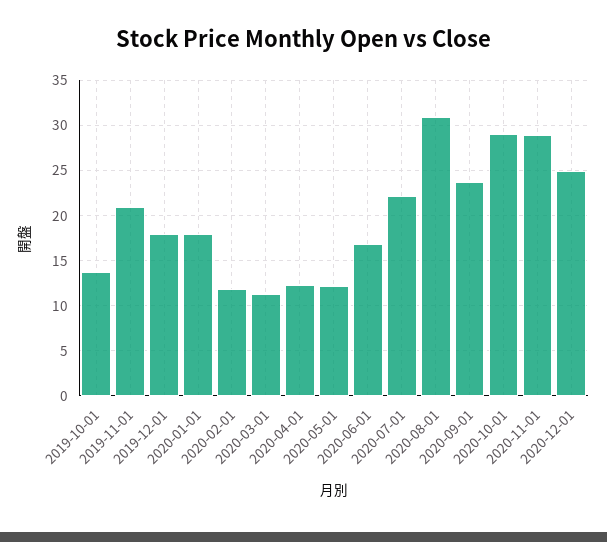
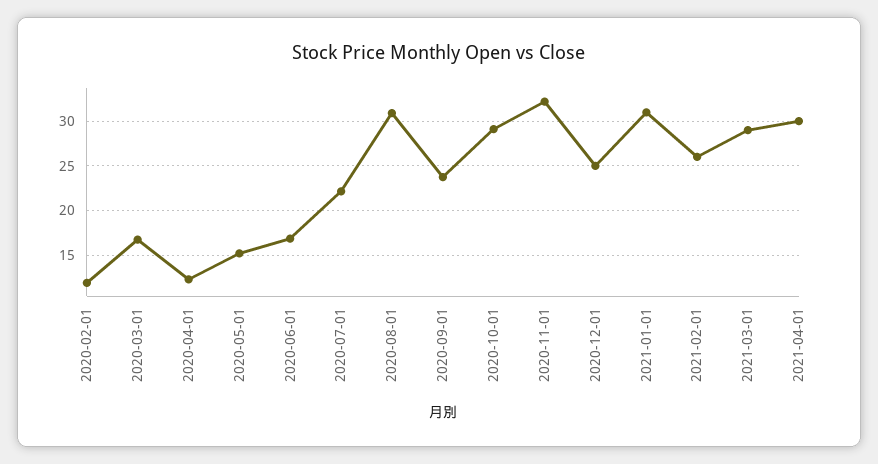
2019-10-01: 14 -> none
2019-11-01: 21 -> none
2019-12-01: 18 -> none
2020-01-01: 18 -> none
2020-03-01: 11 -> 17
2020-05-01: 12 -> 15
2020-11-01: 29 -> 32
2021-01-01: none -> 31
2021-02-01: none -> 26
2021-03-01: none -> 29
2021-04-01: none -> 30

